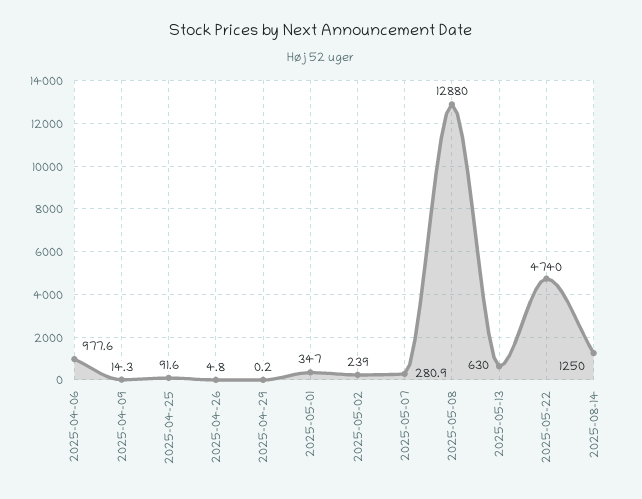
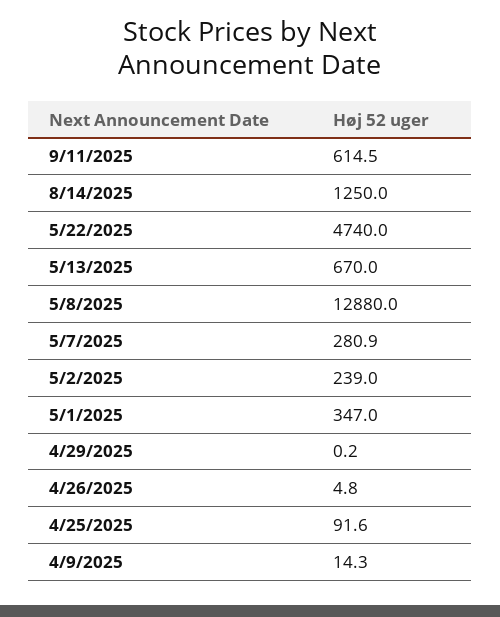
2025-04-06: 977.6 -> none
2025-05-13: 630 -> 670
9/11/2025: none -> 614.5

